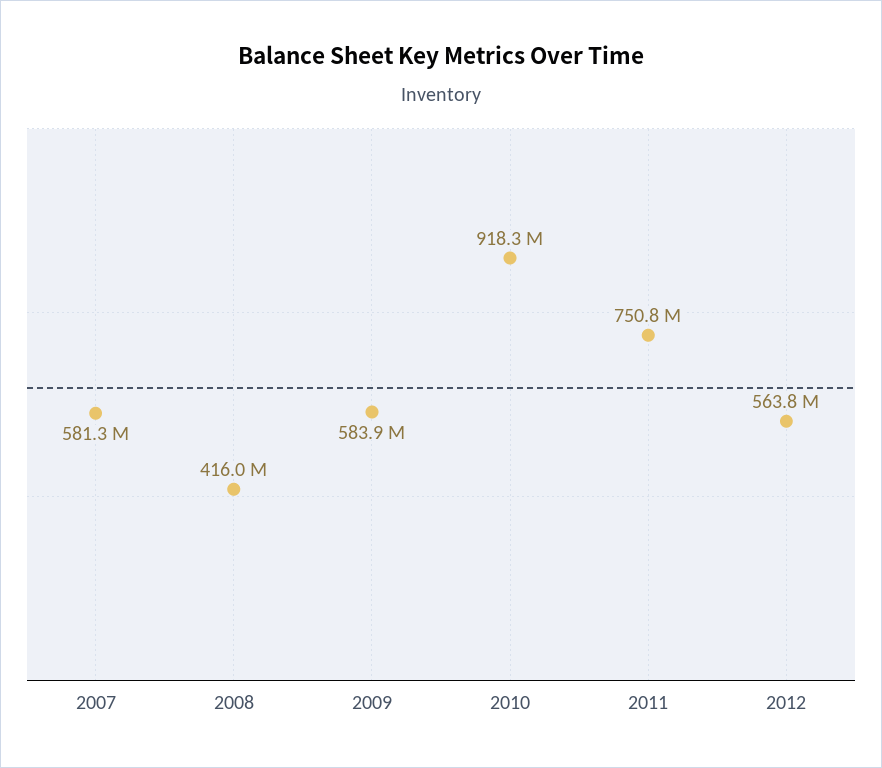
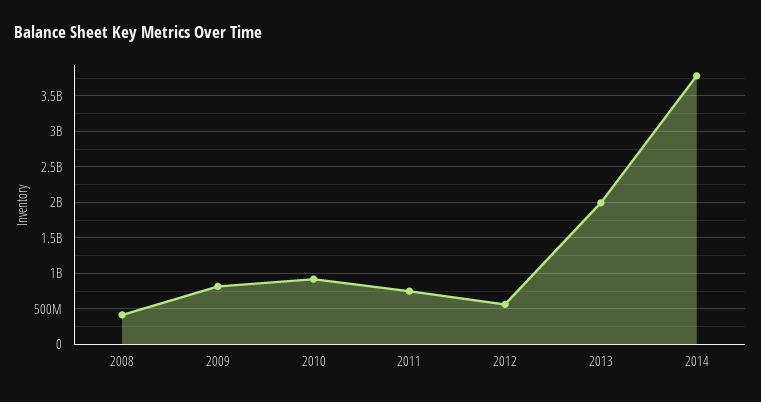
2007: 581300000 -> none
2009: 583900000 -> 800000000
2013: none -> 2000000000
2014: none -> 3800000000

